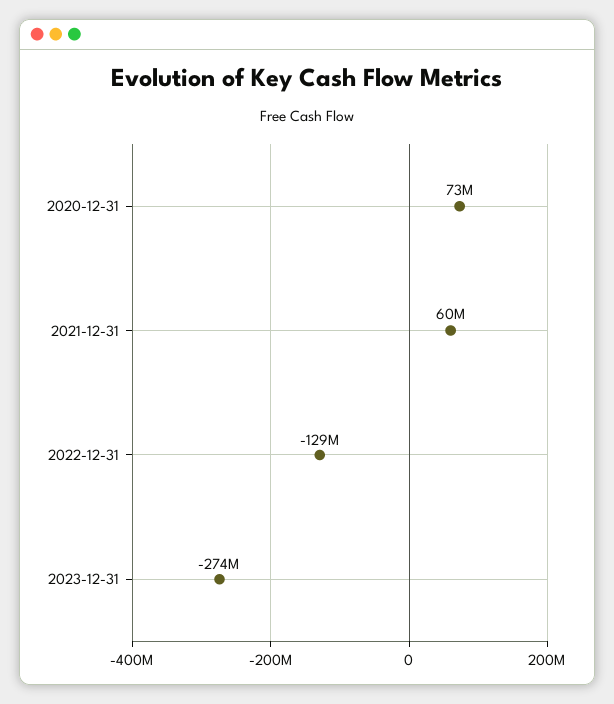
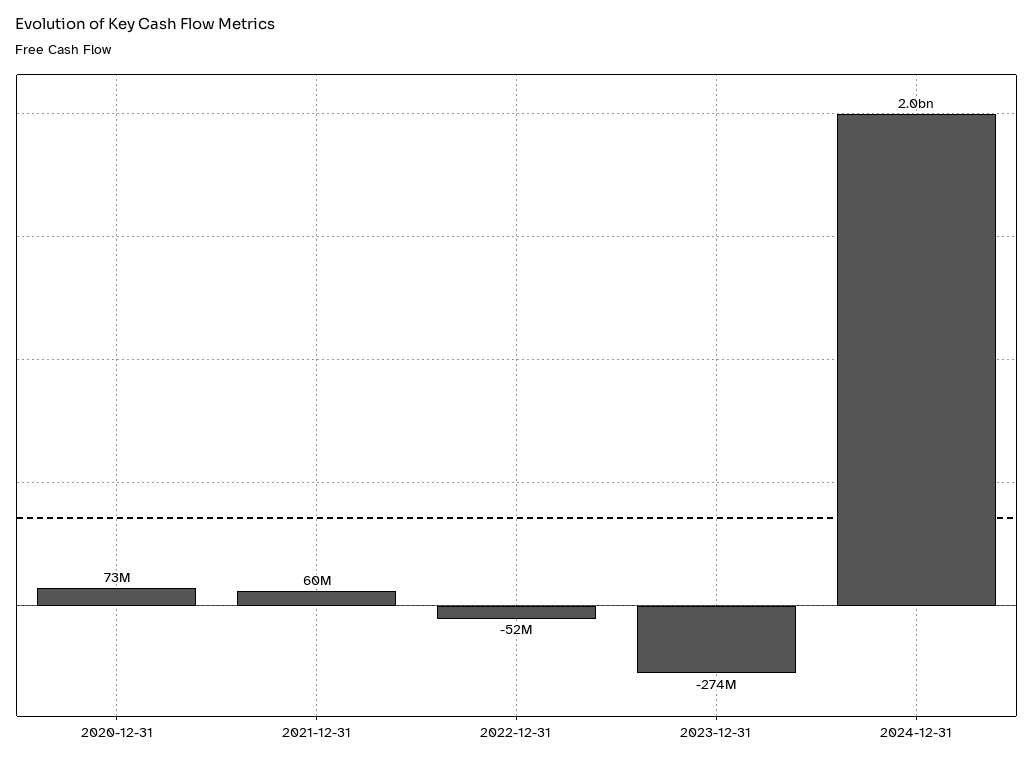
2022-12-31: -129000000 -> -52000000
2024-12-31: none -> 2000000000

